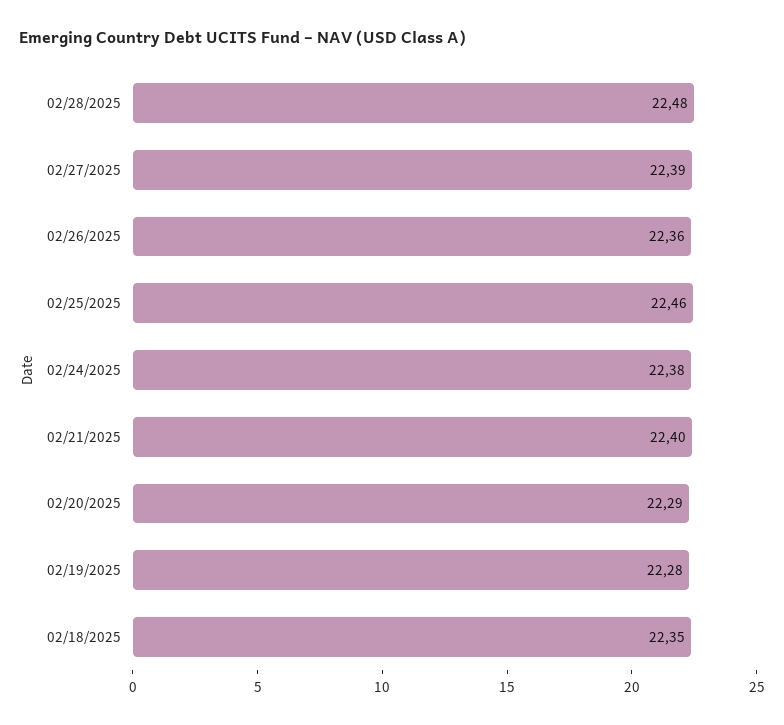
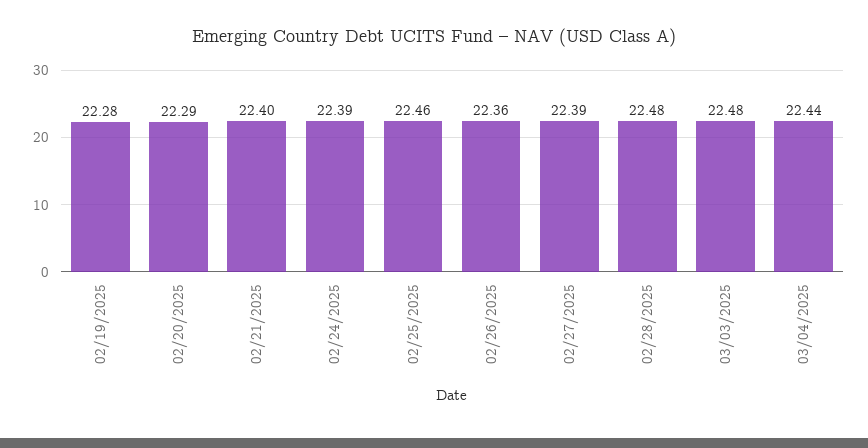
02/24/2025: 22.38 -> 22.39
02/18/2025: 22.35 -> none
03/03/2025: none -> 22.48
03/04/2025: none -> 22.44

